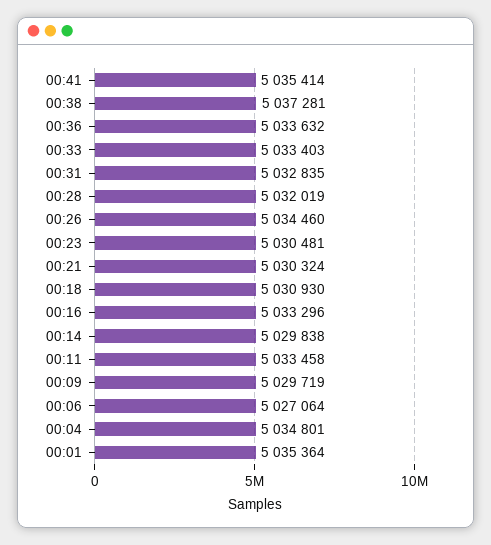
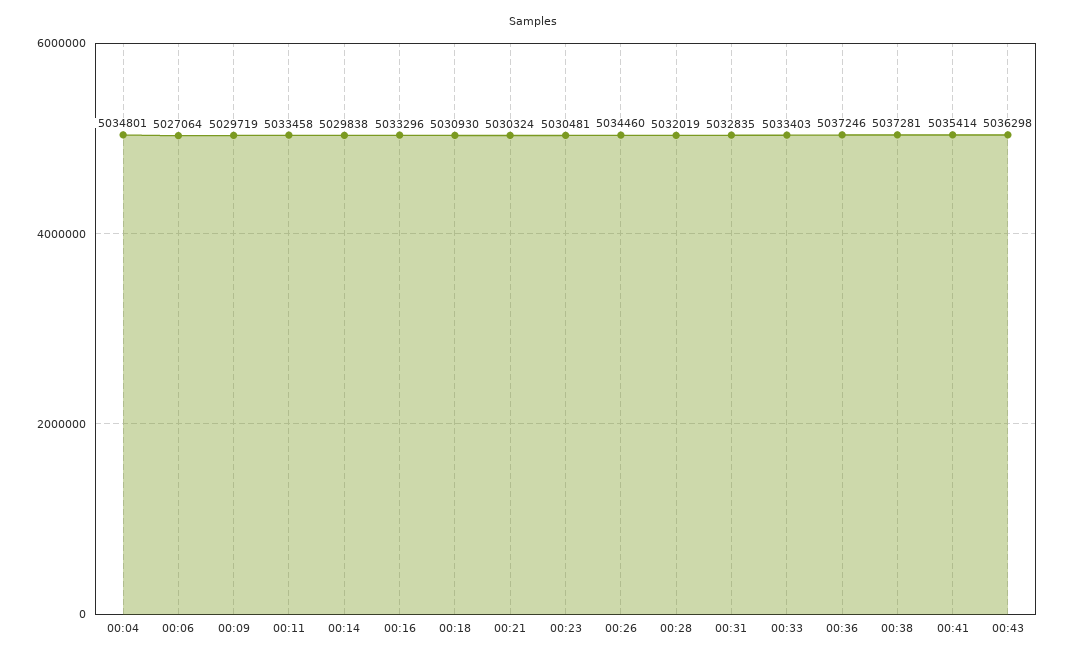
00:36: 5033632 -> 5037246
00:01: 5035364 -> none
00:43: none -> 5036298

